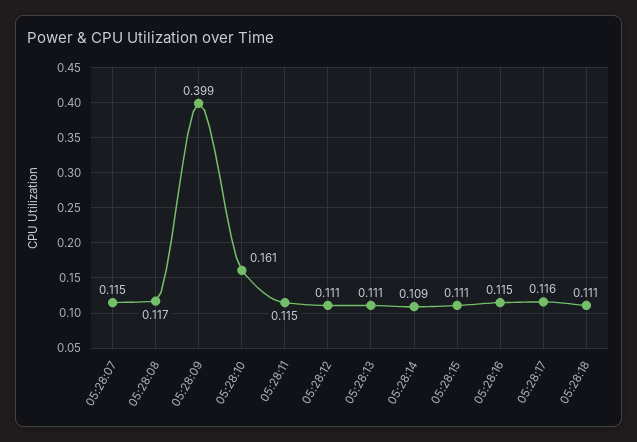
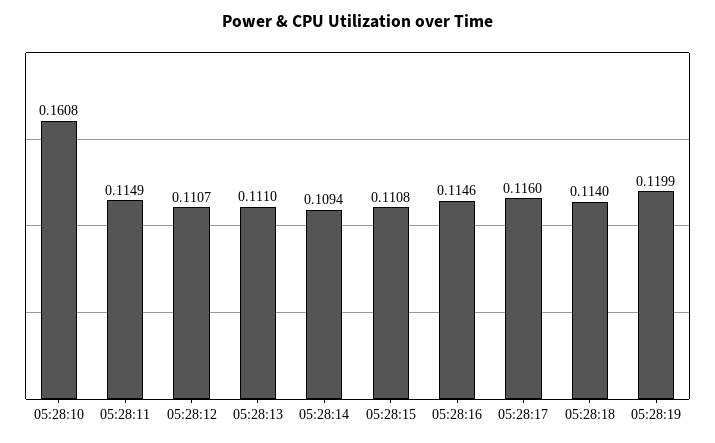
05:28:07: 0.115 -> none
05:28:08: 0.117 -> none
05:28:09: 0.399 -> none
05:28:18: 0.111 -> 0.114
05:28:19: none -> 0.1199

